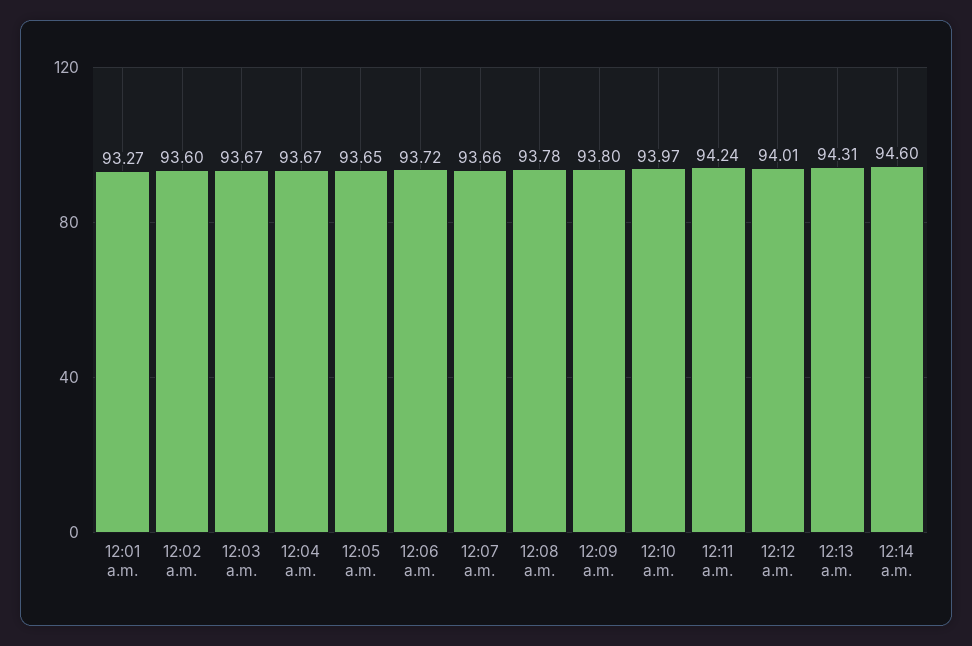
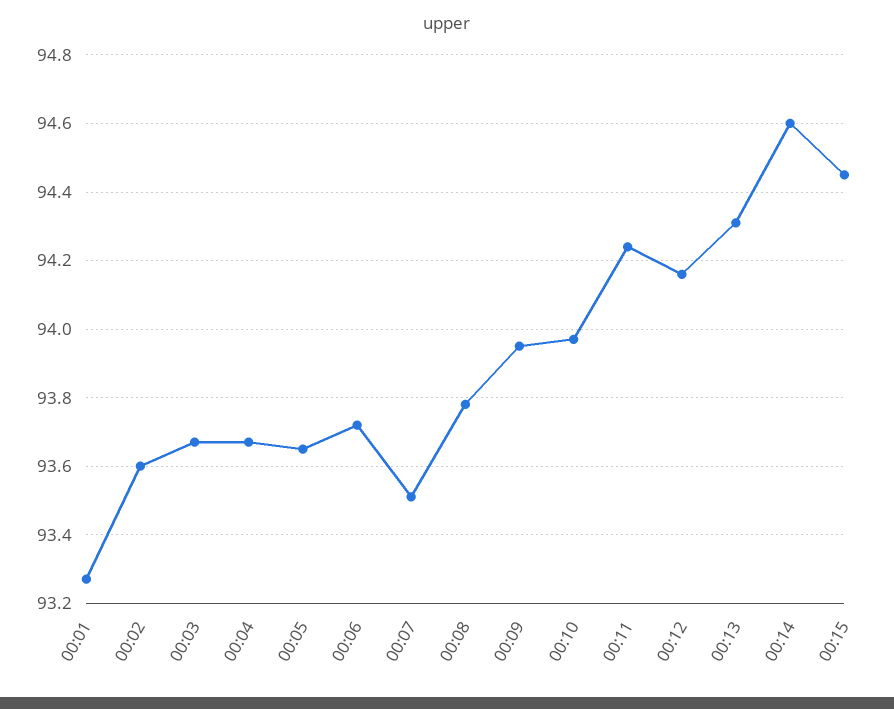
12:07 a.m.: 93.66 -> 93.5
12:09 a.m.: 93.8 -> 93.95
12:12 a.m.: 94.01 -> 94.15
00:15: none -> 94.45

